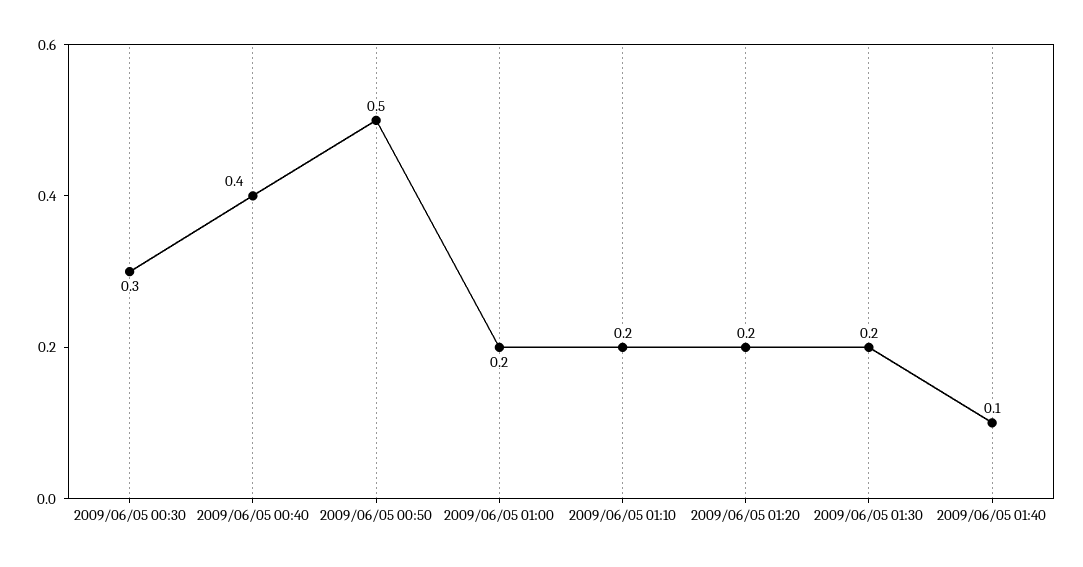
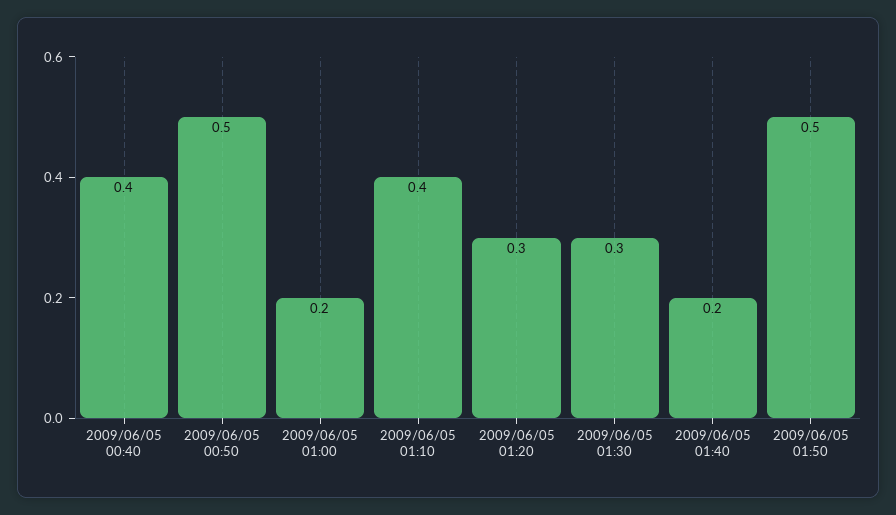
2009/06/05 00:30: 0.3 -> none
2009/06/05 01:10: 0.2 -> 0.4
2009/06/05 01:20: 0.2 -> 0.3
2009/06/05 01:30: 0.2 -> 0.3
2009/06/05 01:40: 0.1 -> 0.2
2009/06/05 01:50: none -> 0.5

